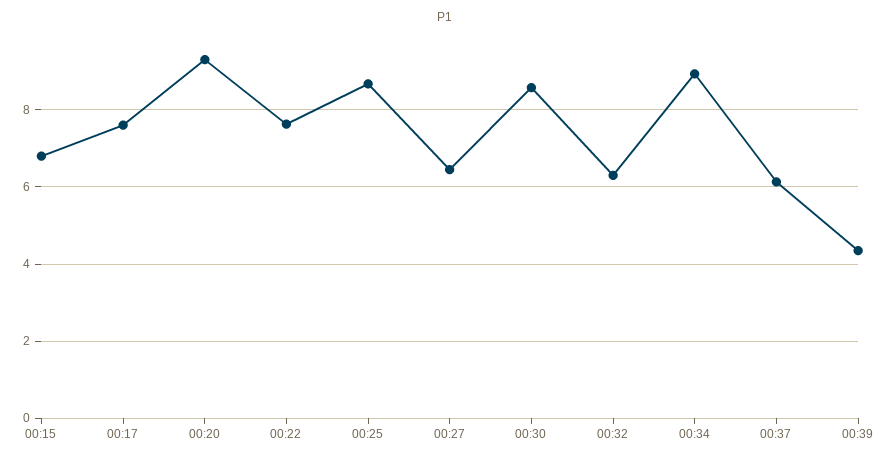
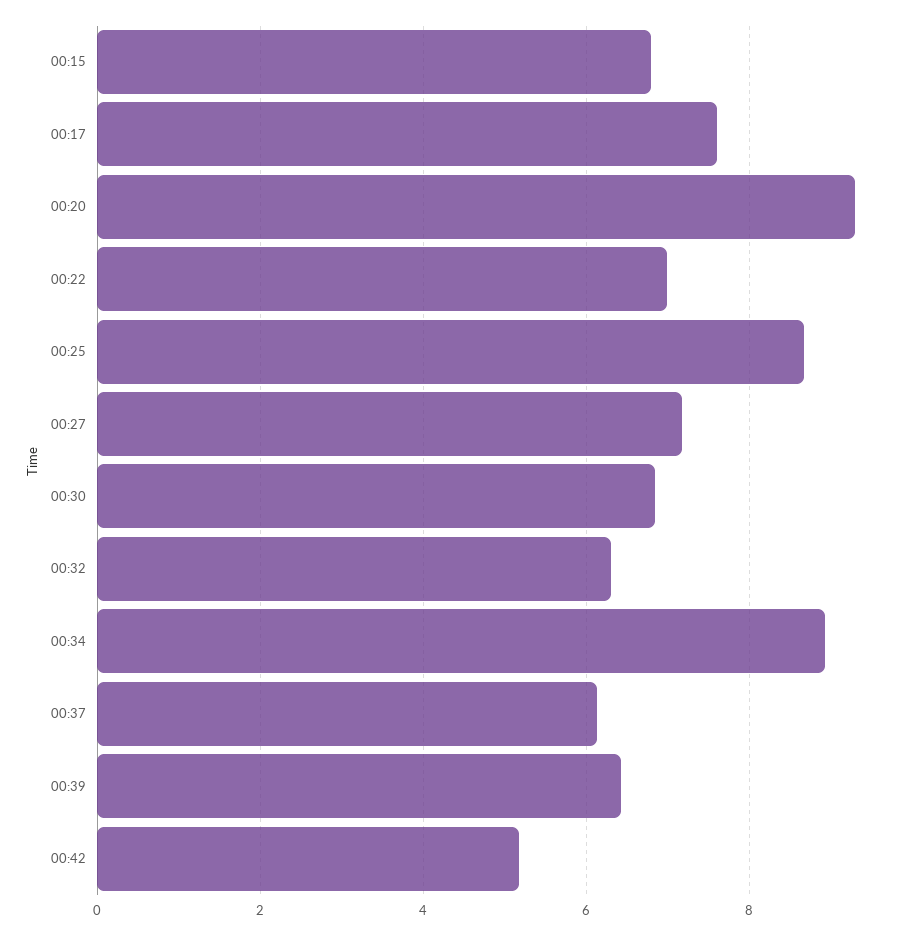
00:22: 7.6 -> 7
00:27: 6.4 -> 7.2
00:30: 8.6 -> 6.8
00:39: 4.4 -> 6.4
00:42: none -> 5.2

